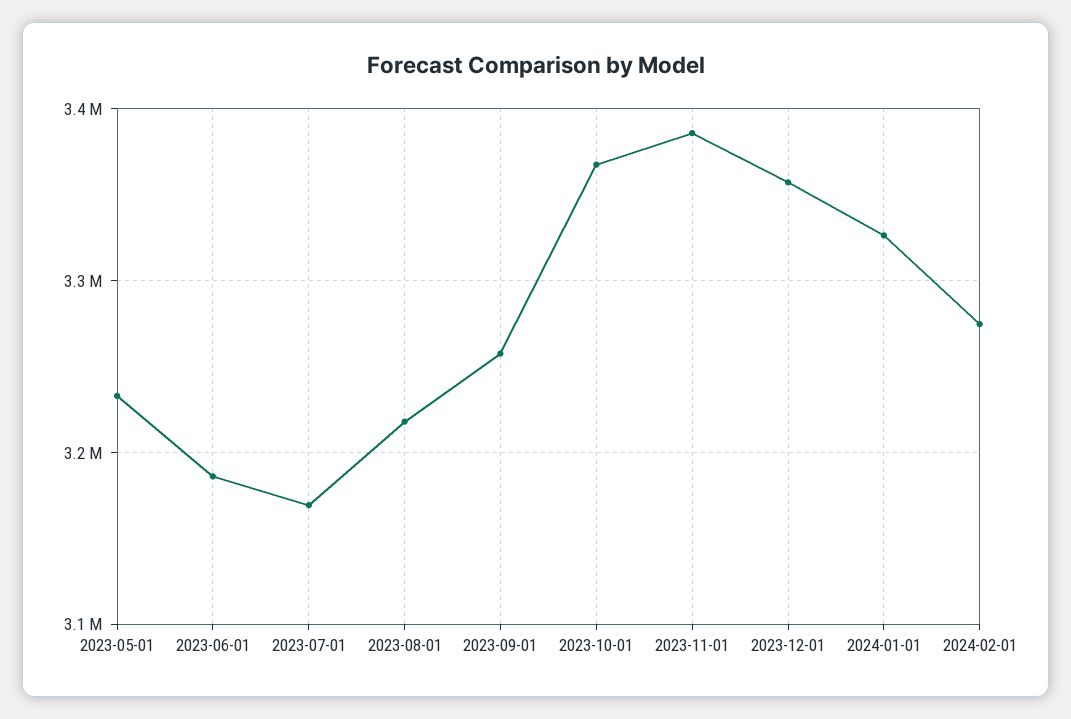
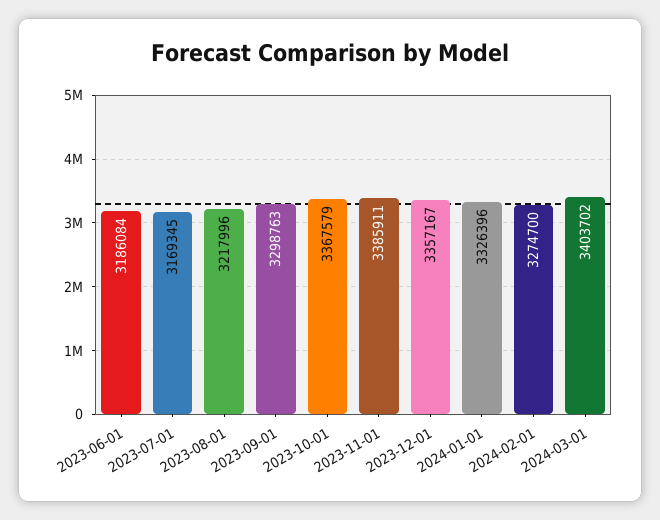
2023-05-01: 3230000 -> none
2023-09-01: 3260000 -> 3298763
2024-03-01: none -> 3403702

